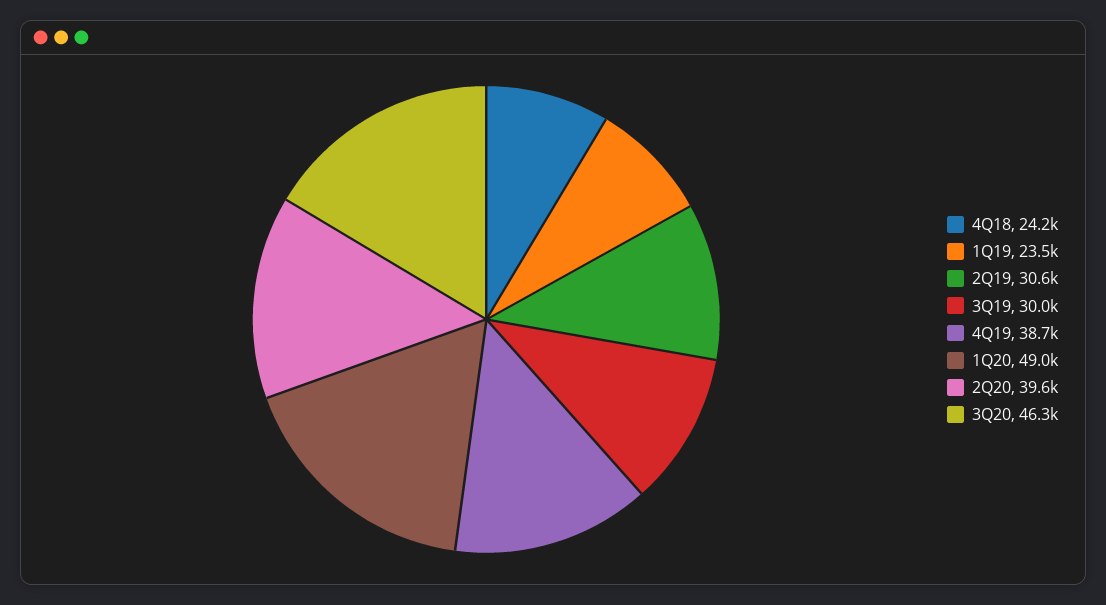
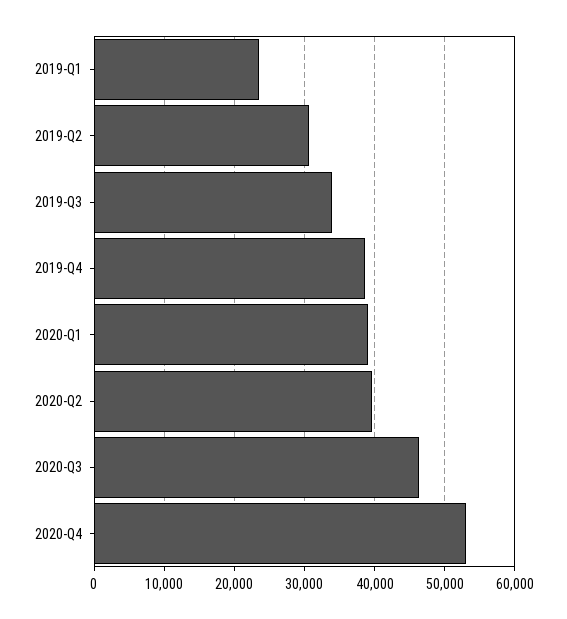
4Q18: 24200 -> none
3Q19: 30000 -> 34000
1Q20: 49000 -> 39000
2020-Q4: none -> 53000

